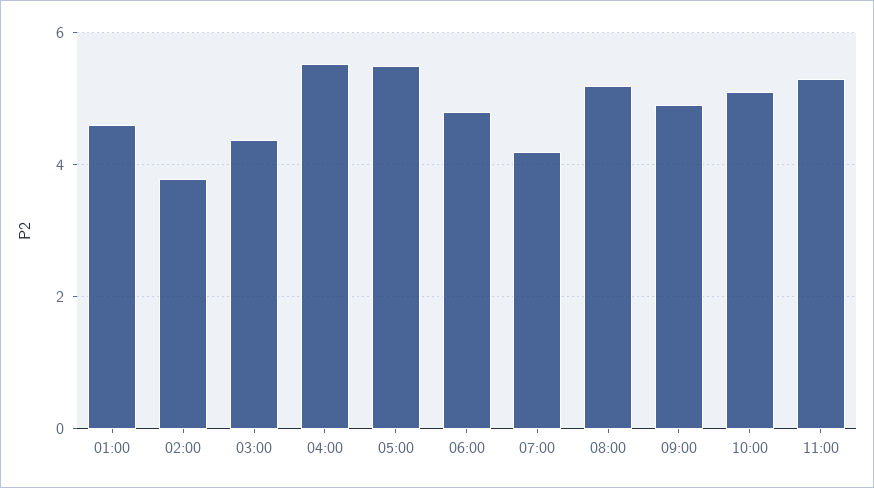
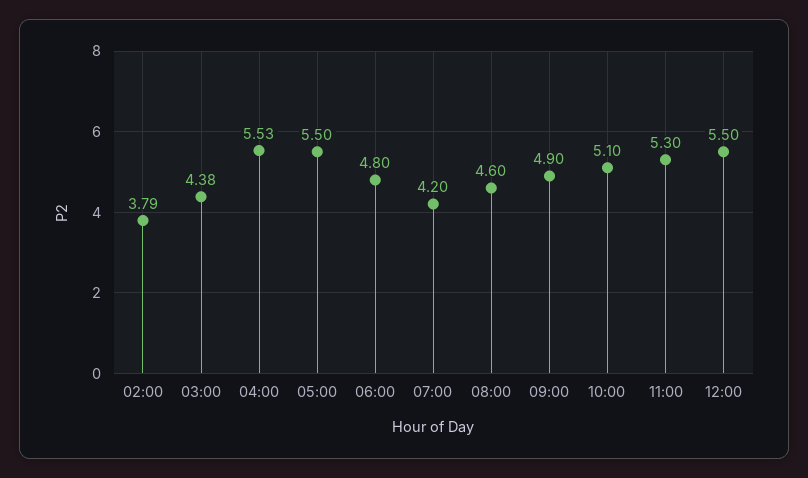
01:00: 4.6 -> none
08:00: 5.2 -> 4.6
12:00: none -> 5.5

